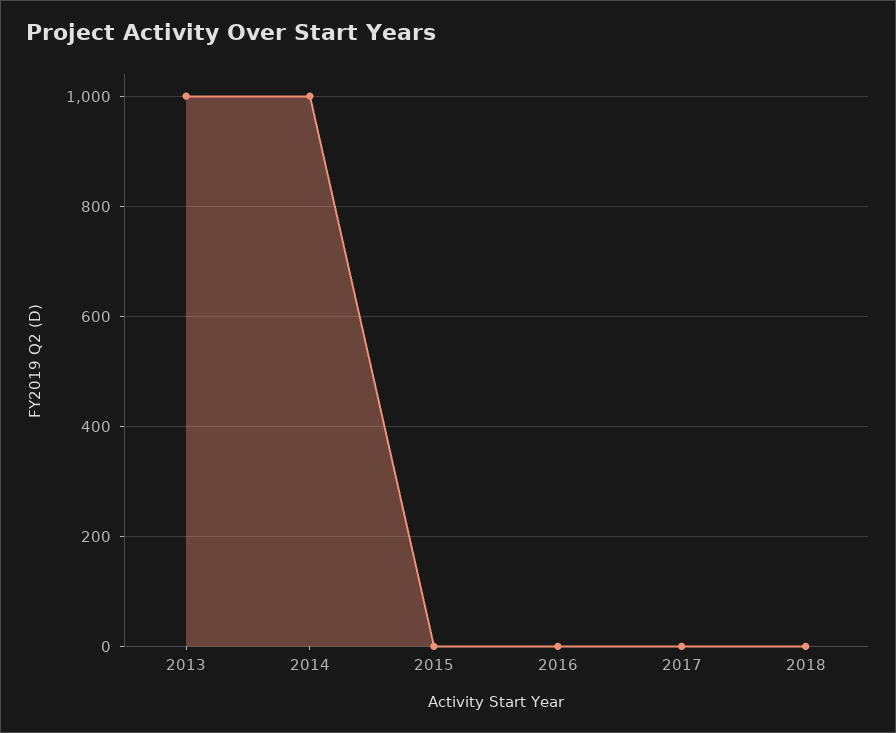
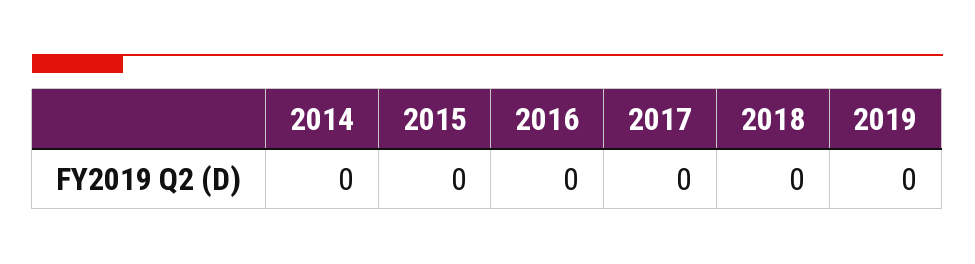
2013: 1000 -> none
2014: 1000 -> 0
2019: none -> 0

